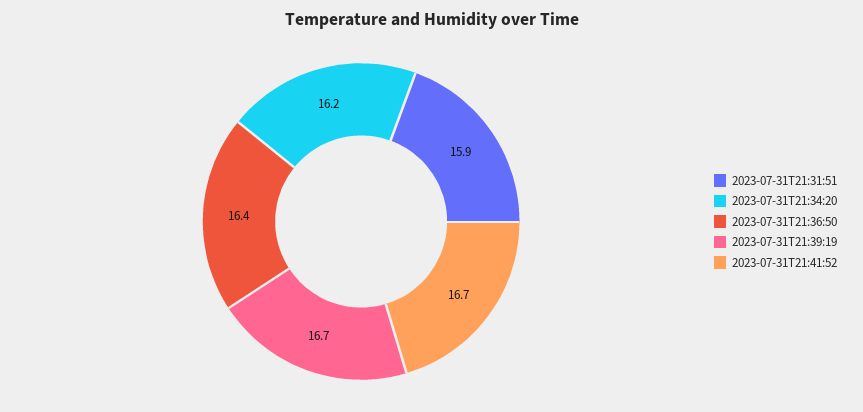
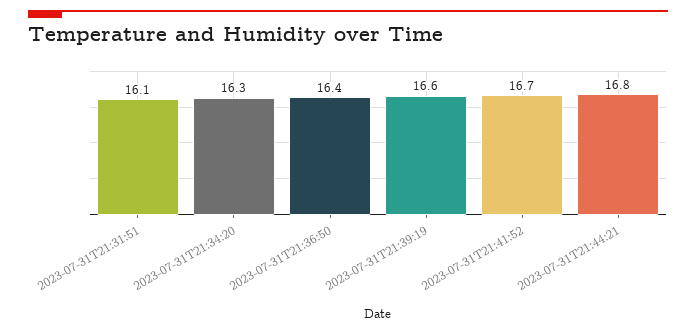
2023-07-31T21:31:51: 15.9 -> 16.1
2023-07-31T21:34:20: 16.2 -> 16.3
2023-07-31T21:39:19: 16.7 -> 16.6
2023-07-31T21:44:21: none -> 16.8

